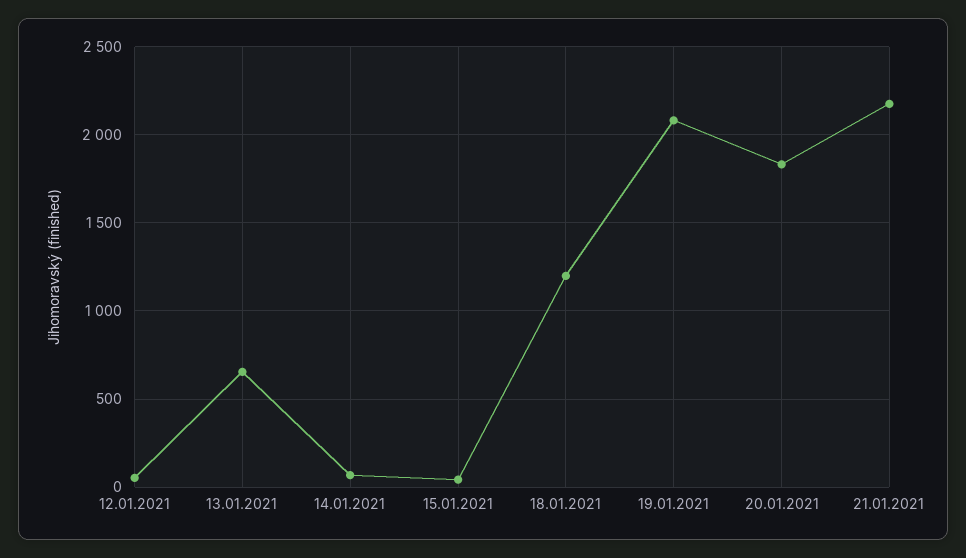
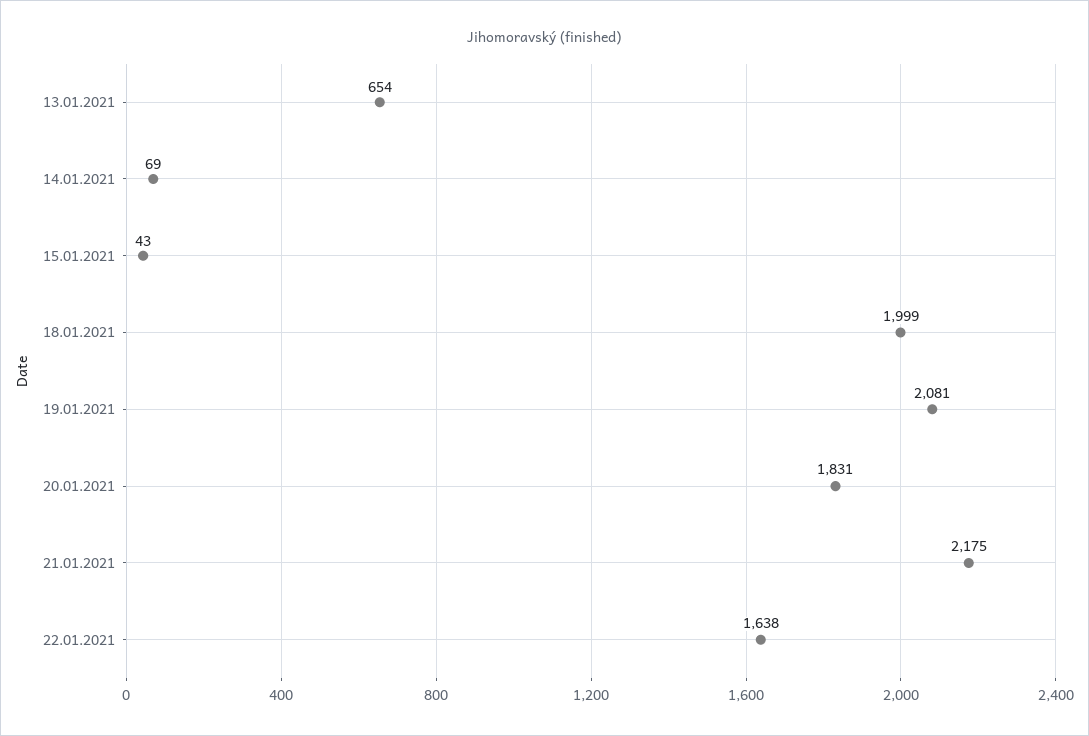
12.01.2021: 50 -> none
18.01.2021: 1200 -> 1999
22.01.2021: none -> 1638

